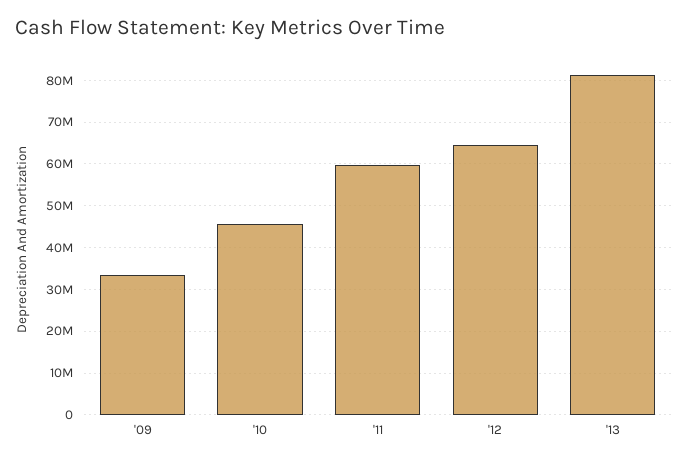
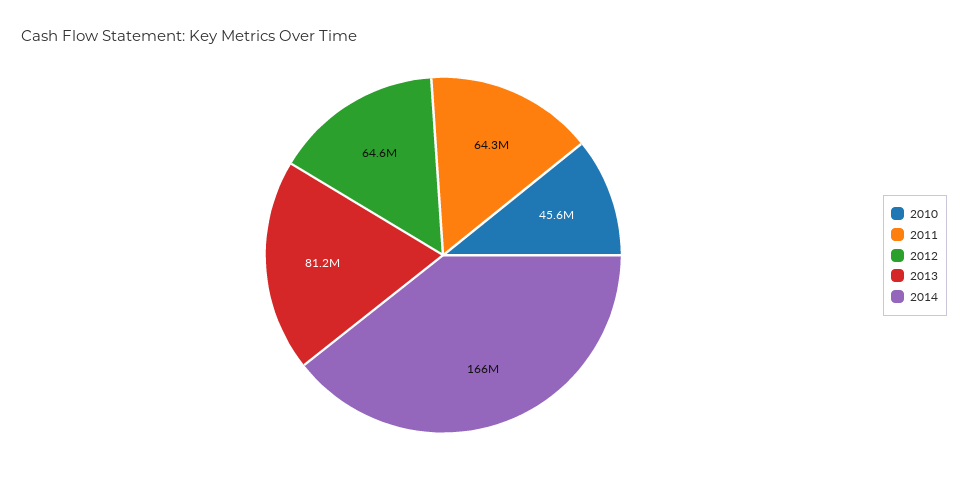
'09: 34000000 -> none
'11: 60000000 -> 64300000
2014: none -> 166000000

